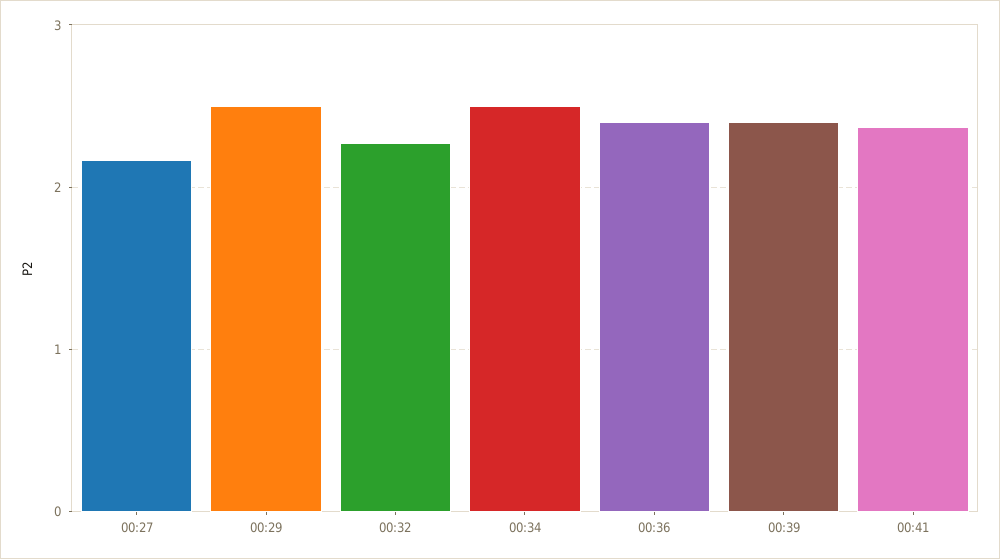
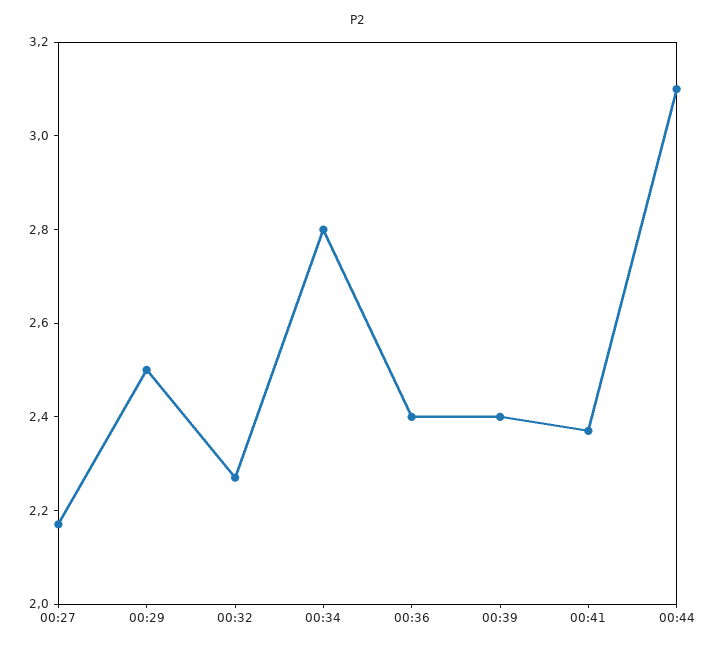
00:34: 2.5 -> 2.8
00:44: none -> 3.1

